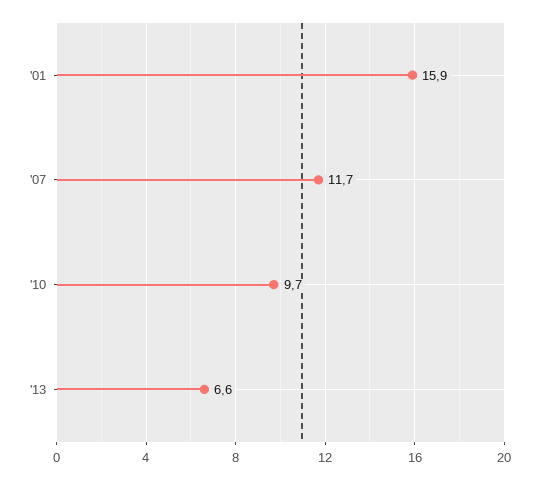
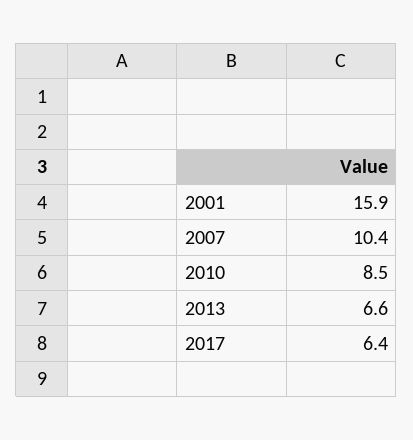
'07: 11.7 -> 10.4
'10: 9.7 -> 8.5
2017: none -> 6.4

